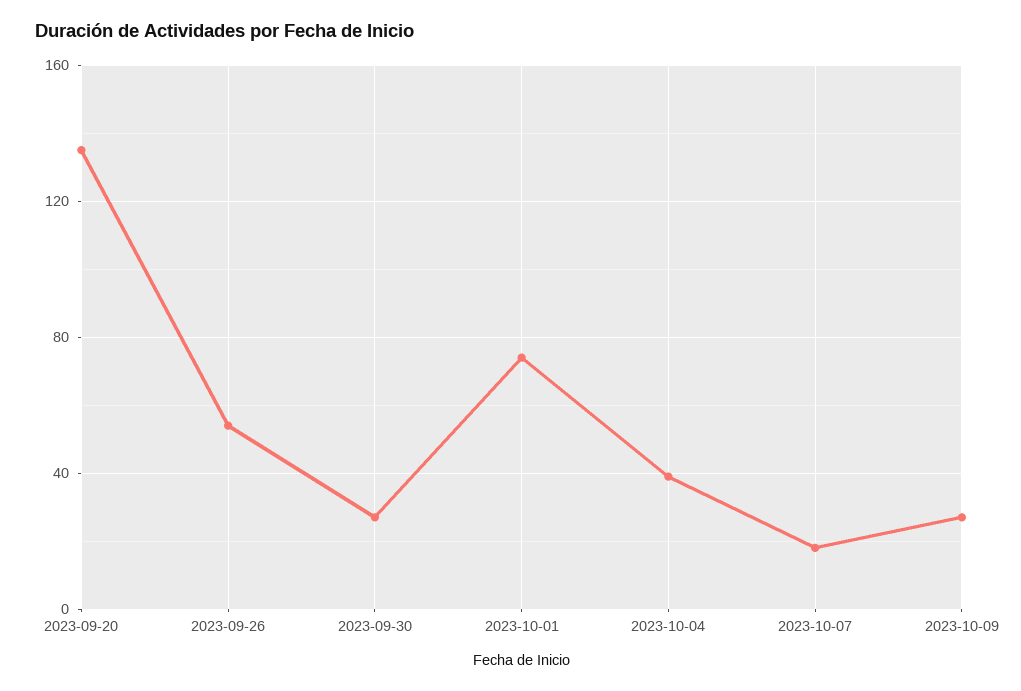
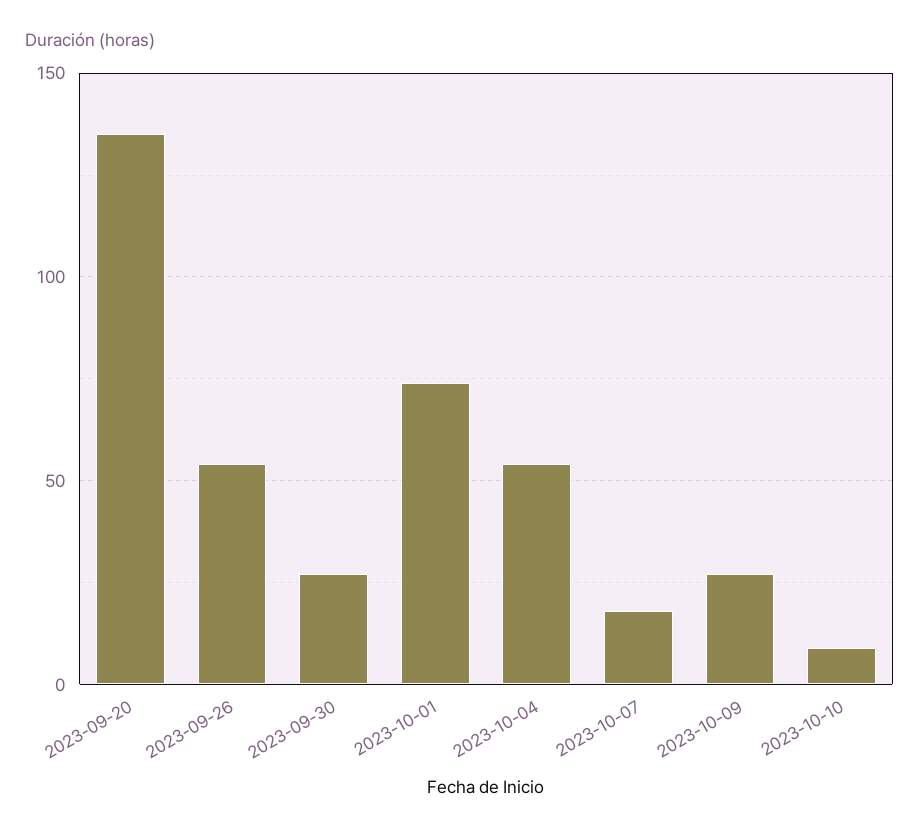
2023-10-04: 40 -> 55
2023-10-10: none -> 10

